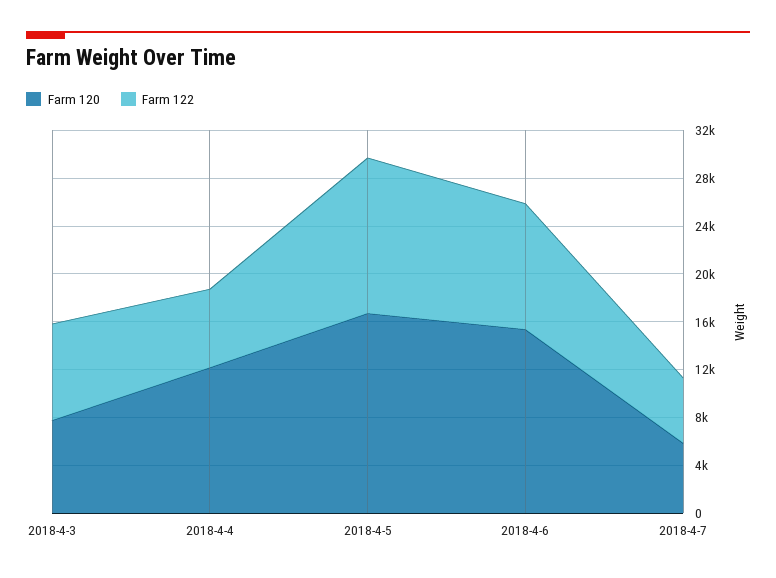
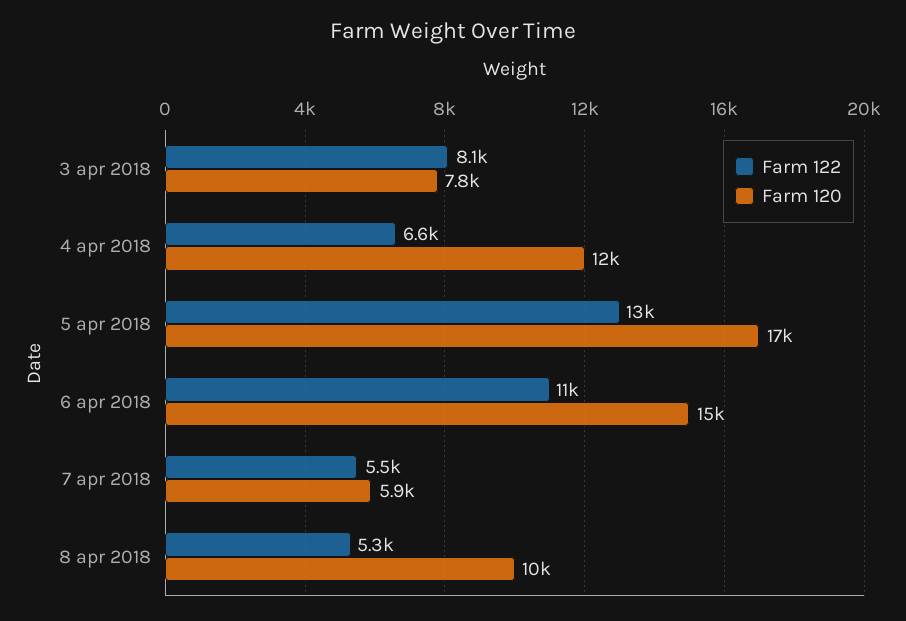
Farm 122, 8 apr 2018: none -> 5300
Farm 120, 8 apr 2018: none -> 10000

